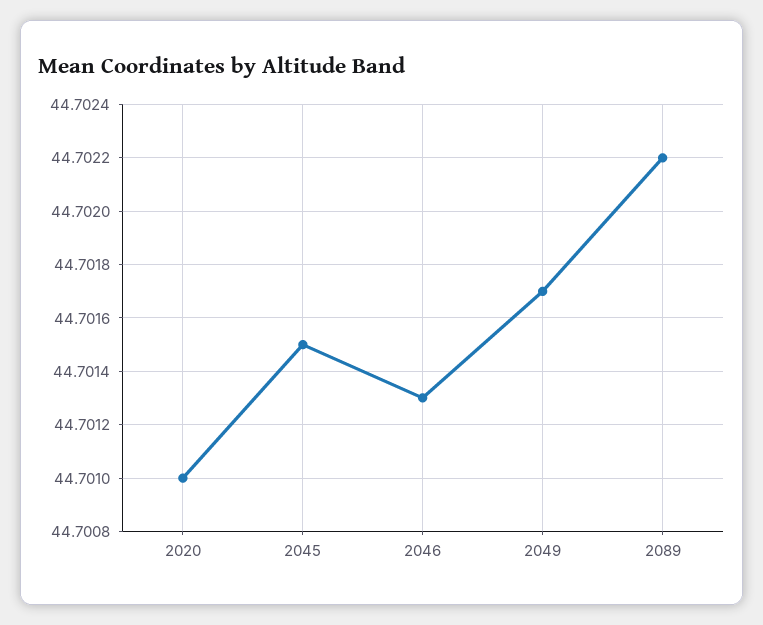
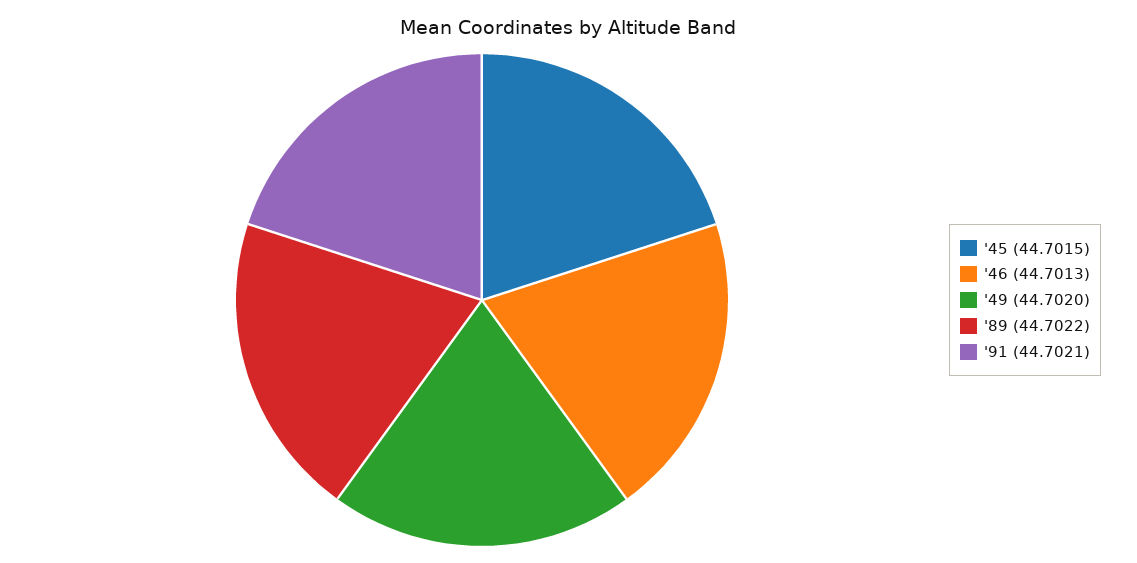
2020: 44.701 -> none
2049: 44.7017 -> 44.702
'91: none -> 44.7021

